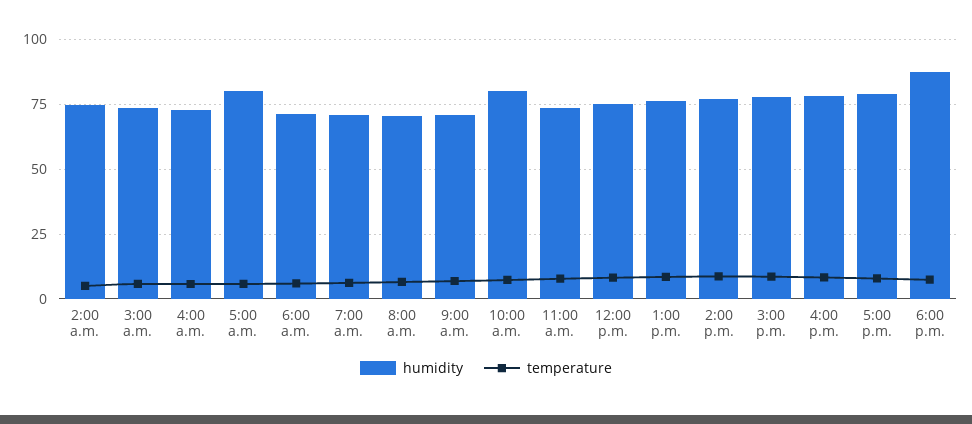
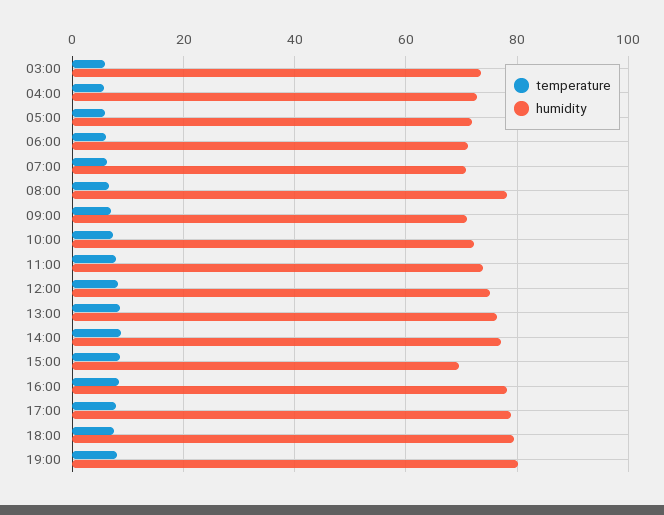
humidity, 2:00 a.m.: 75 -> none
temperature, 2:00 a.m.: 5 -> none
humidity, 5:00 a.m.: 80 -> 72
humidity, 8:00 a.m.: 70 -> 78
humidity, 10:00 a.m.: 80 -> 72
humidity, 3:00 p.m.: 77.5 -> 70
humidity, 6:00 p.m.: 87.5 -> 80
temperature, 19:00: none -> 8
humidity, 19:00: none -> 80

